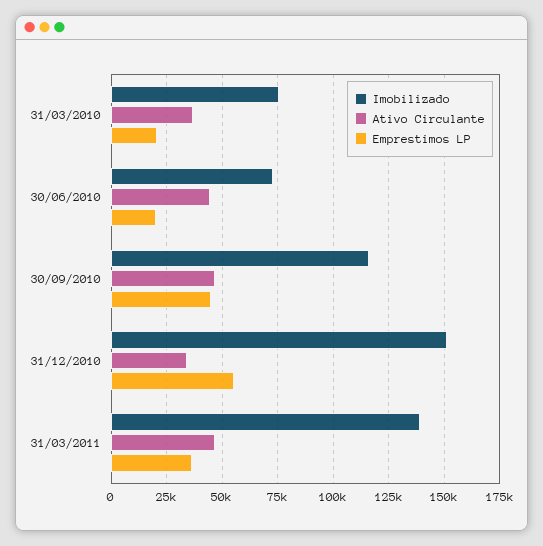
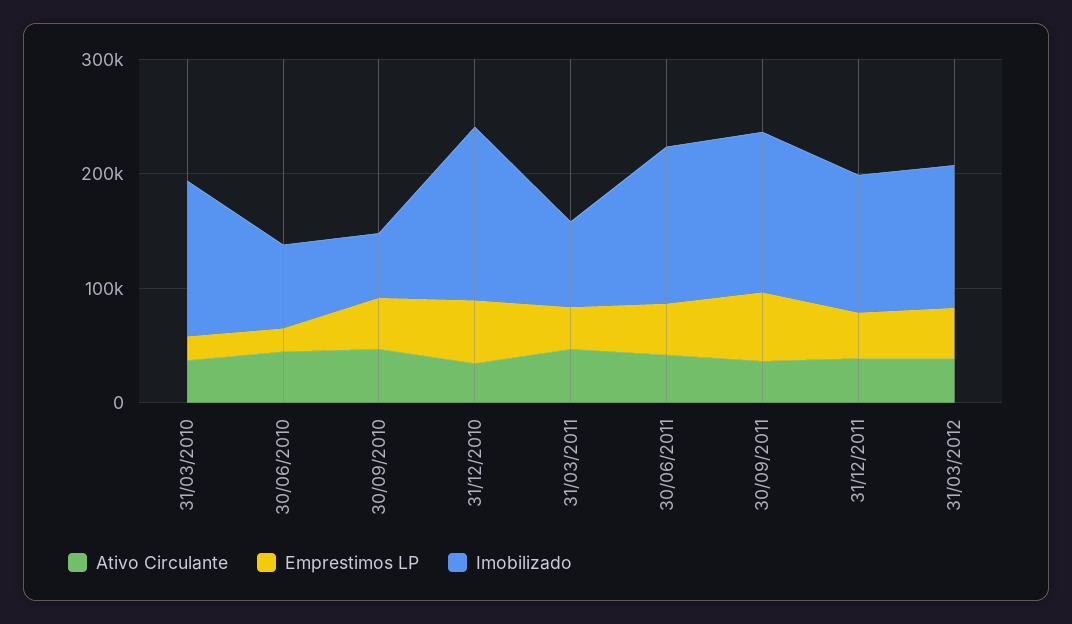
Imobilizado, 31/03/2010: 75000 -> 140000
Imobilizado, 30/09/2010: 115000 -> 60000
Imobilizado, 31/03/2011: 140000 -> 80000
Ativo Circulante, 30/06/2011: none -> 40000
Emprestimos LP, 30/06/2011: none -> 40000
Imobilizado, 30/06/2011: none -> 140000
Ativo Circulante, 30/09/2011: none -> 40000
Emprestimos LP, 30/09/2011: none -> 60000
Imobilizado, 30/09/2011: none -> 140000
Ativo Circulante, 31/12/2011: none -> 40000
Emprestimos LP, 31/12/2011: none -> 40000
Imobilizado, 31/12/2011: none -> 120000
Ativo Circulante, 31/03/2012: none -> 40000
Emprestimos LP, 31/03/2012: none -> 40000
Imobilizado, 31/03/2012: none -> 120000

